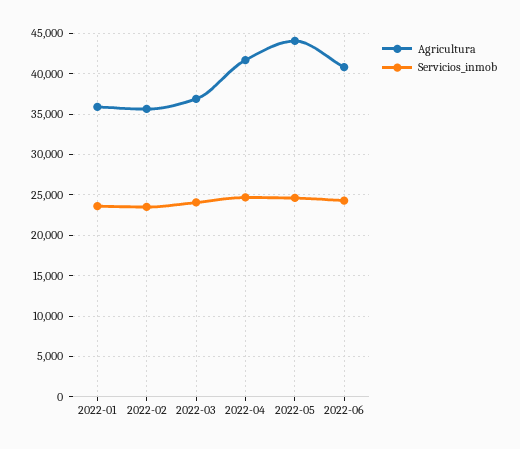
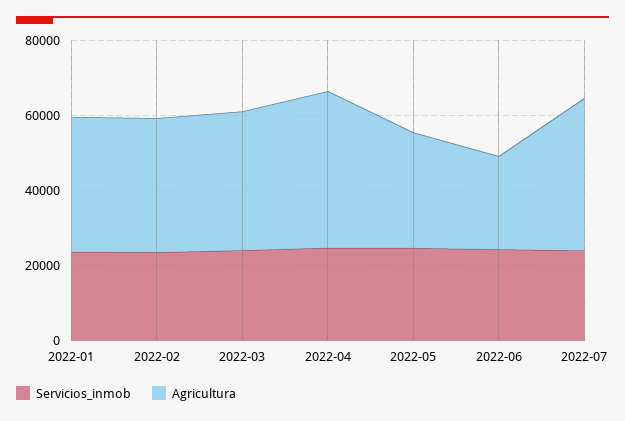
Agricultura, 2022-05: 44000 -> 30000
Agricultura, 2022-06: 41000 -> 25000
Servicios_inmob, 2022-07: none -> 25000
Agricultura, 2022-07: none -> 40000

